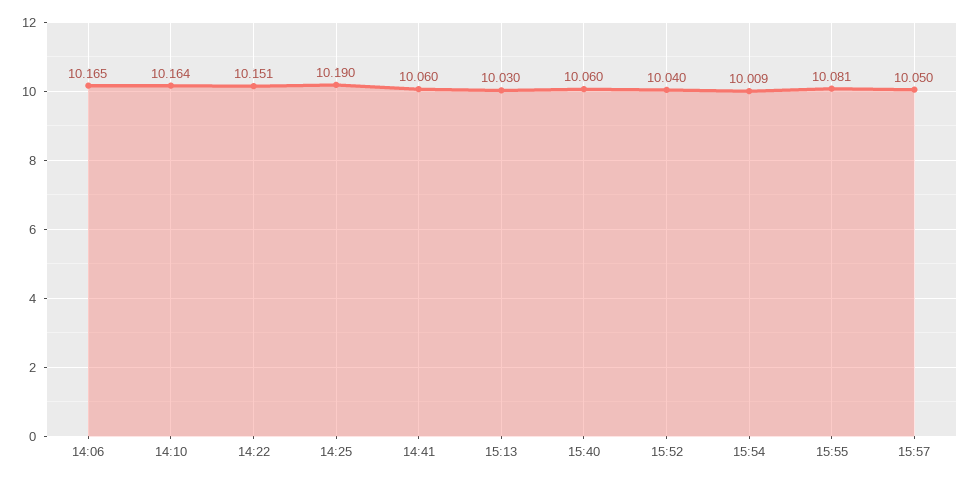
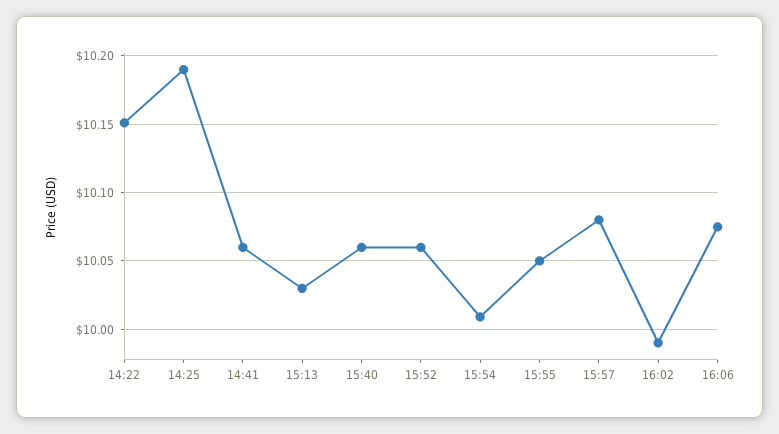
14:06: 10.165 -> none
14:10: 10.164 -> none
15:52: 10.04 -> 10.06
15:55: 10.081 -> 10.05
15:57: 10.05 -> 10.08
16:02: none -> 9.99
16:06: none -> 10.075

